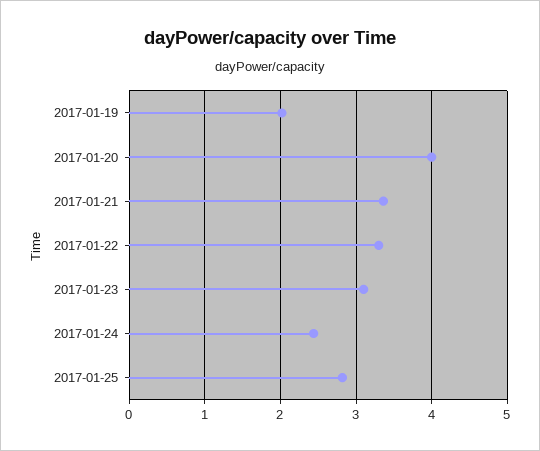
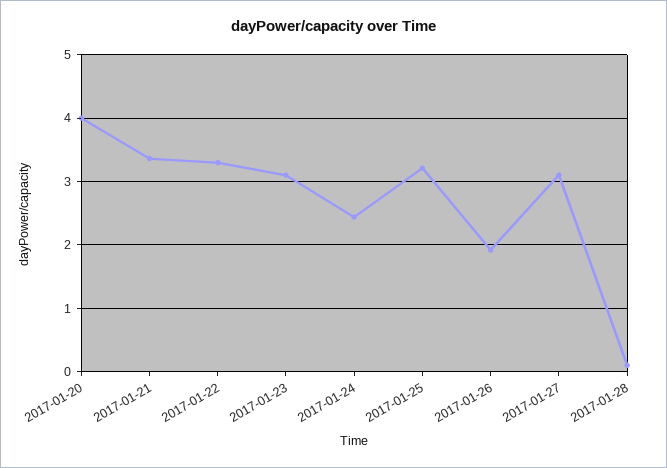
2017-01-19: 2 -> none
2017-01-25: 2.8 -> 3.2
2017-01-26: none -> 1.9
2017-01-27: none -> 3.1
2017-01-28: none -> 0.1

